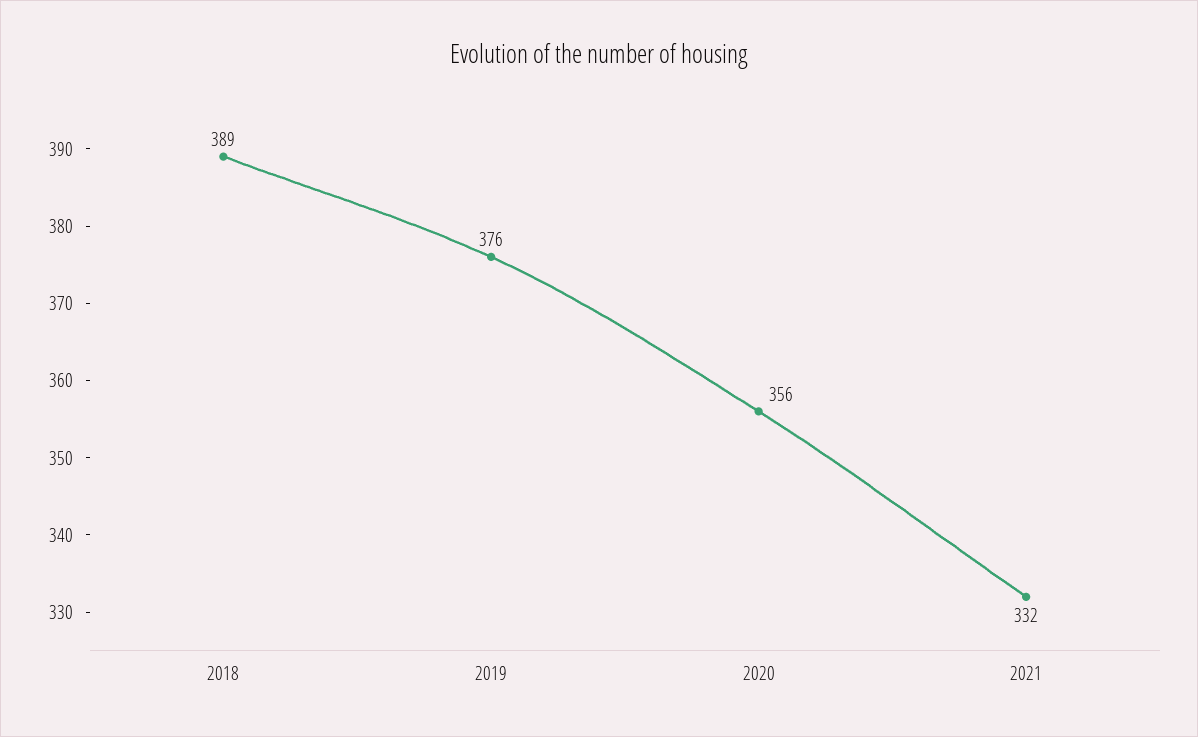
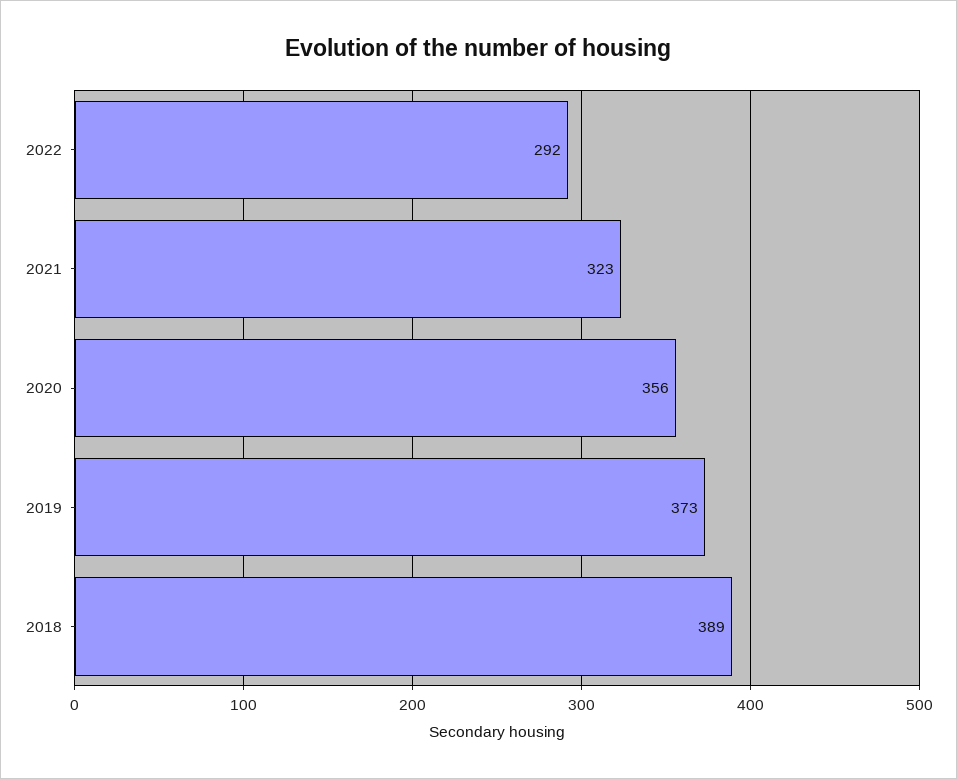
2019: 376 -> 373
2021: 332 -> 323
2022: none -> 292

